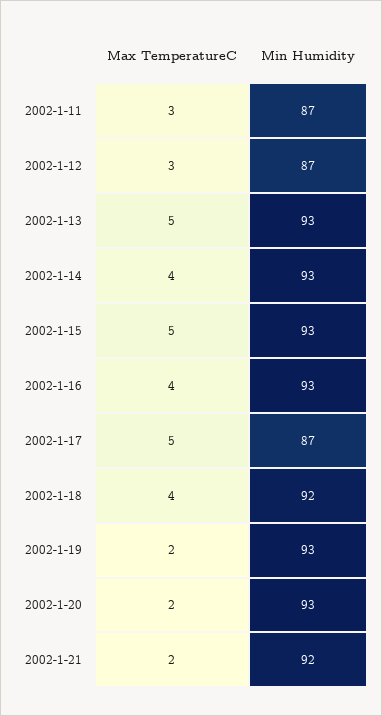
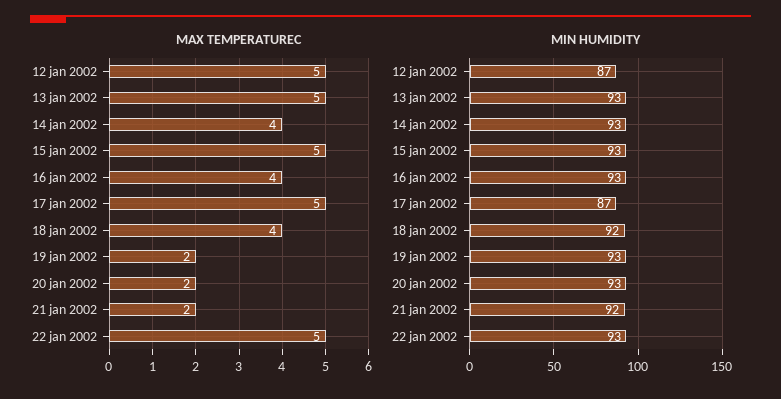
Max TemperatureC, 2002-1-11: 3 -> none
Min Humidity, 2002-1-11: 87 -> none
Max TemperatureC, 2002-1-12: 3 -> 5
Max TemperatureC, 22 jan 2002: none -> 5
Min Humidity, 22 jan 2002: none -> 93

